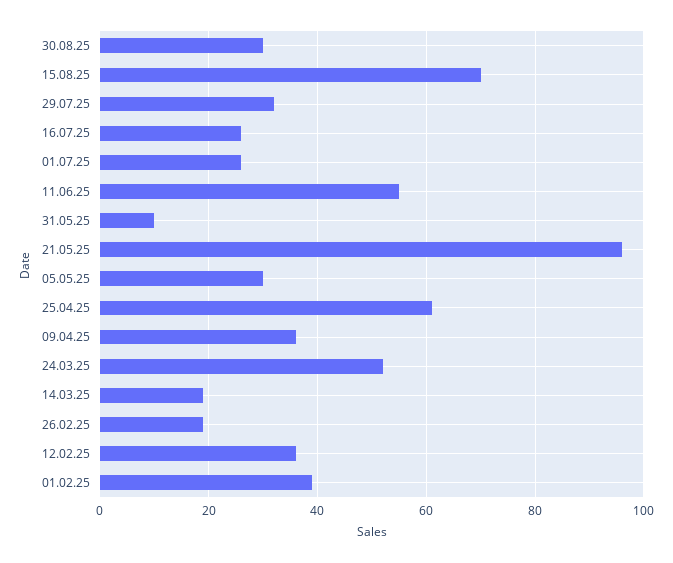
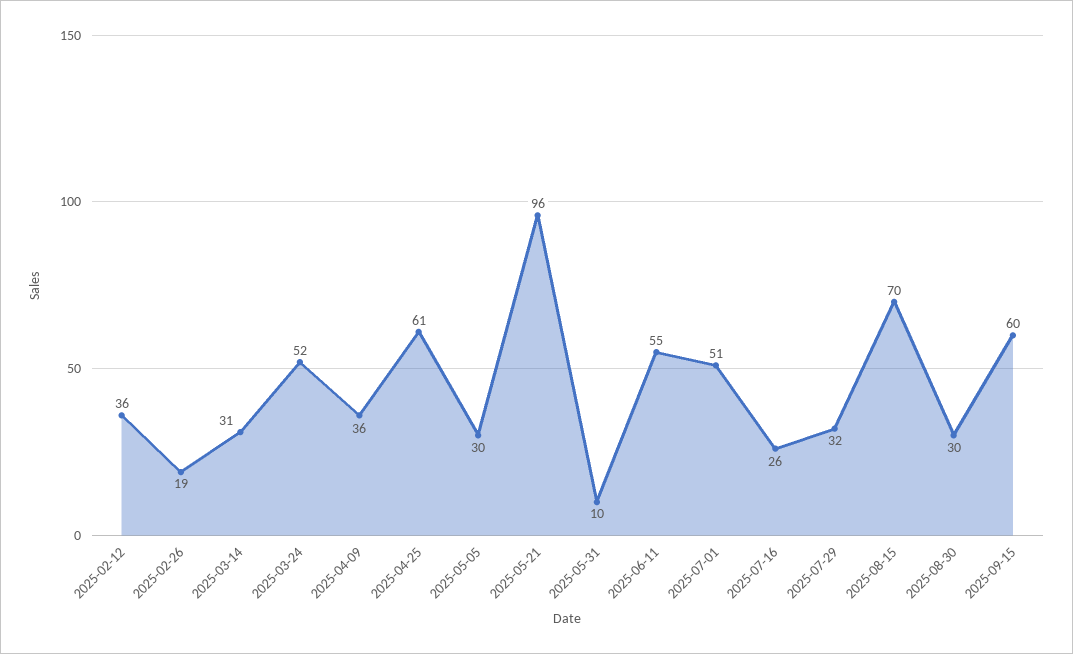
01.07.25: 25 -> 51
14.03.25: 20 -> 31
01.02.25: 40 -> none
2025-09-15: none -> 60

